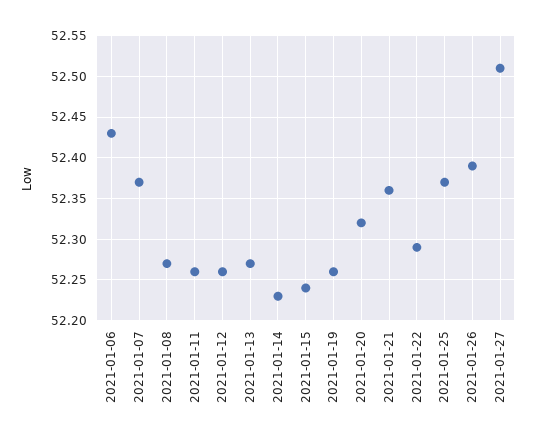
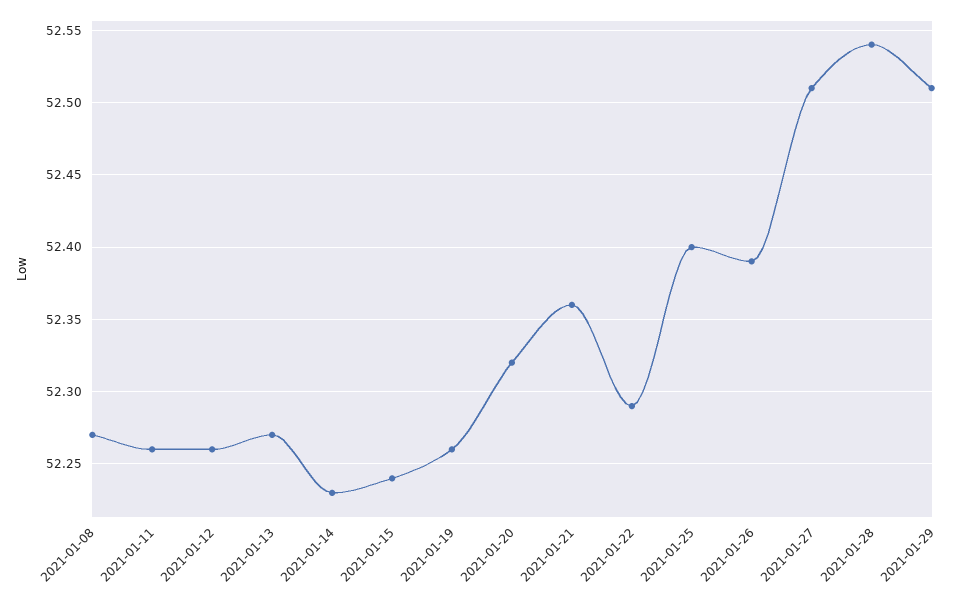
2021-01-06: 52.43 -> none
2021-01-07: 52.37 -> none
2021-01-25: 52.37 -> 52.4
2021-01-28: none -> 52.54
2021-01-29: none -> 52.51

